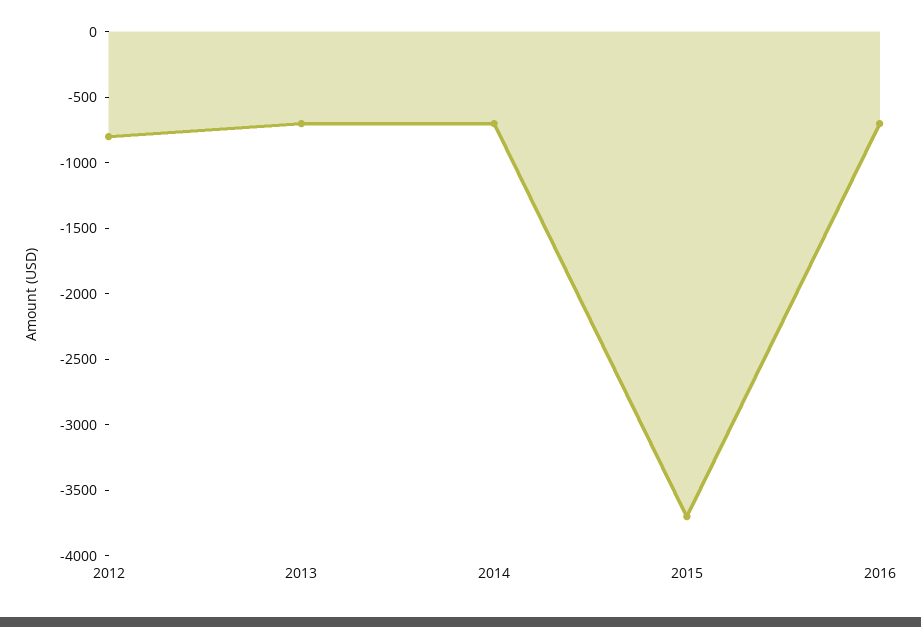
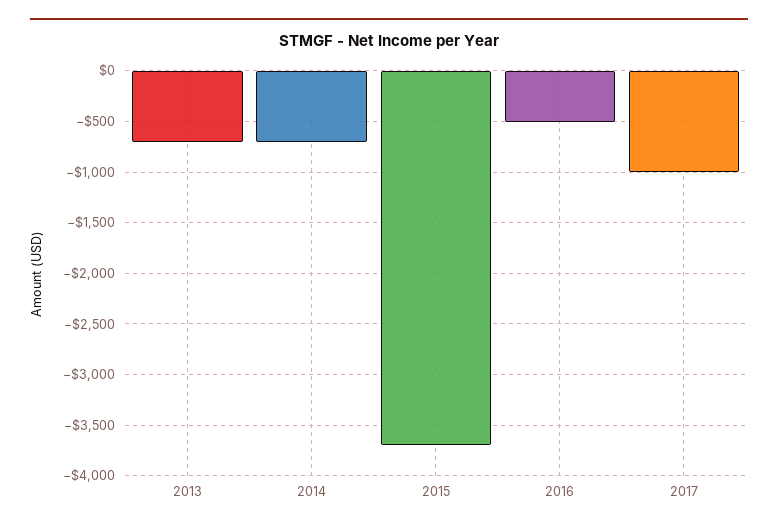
2012: -800 -> none
2016: -700 -> -500
2017: none -> -1000

